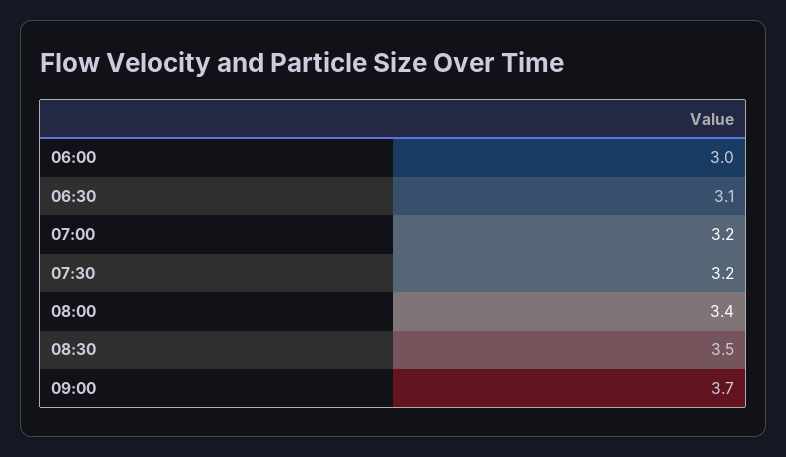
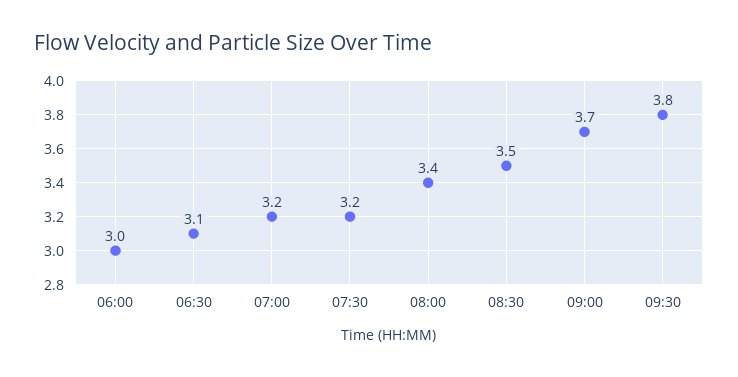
09:30: none -> 3.8

